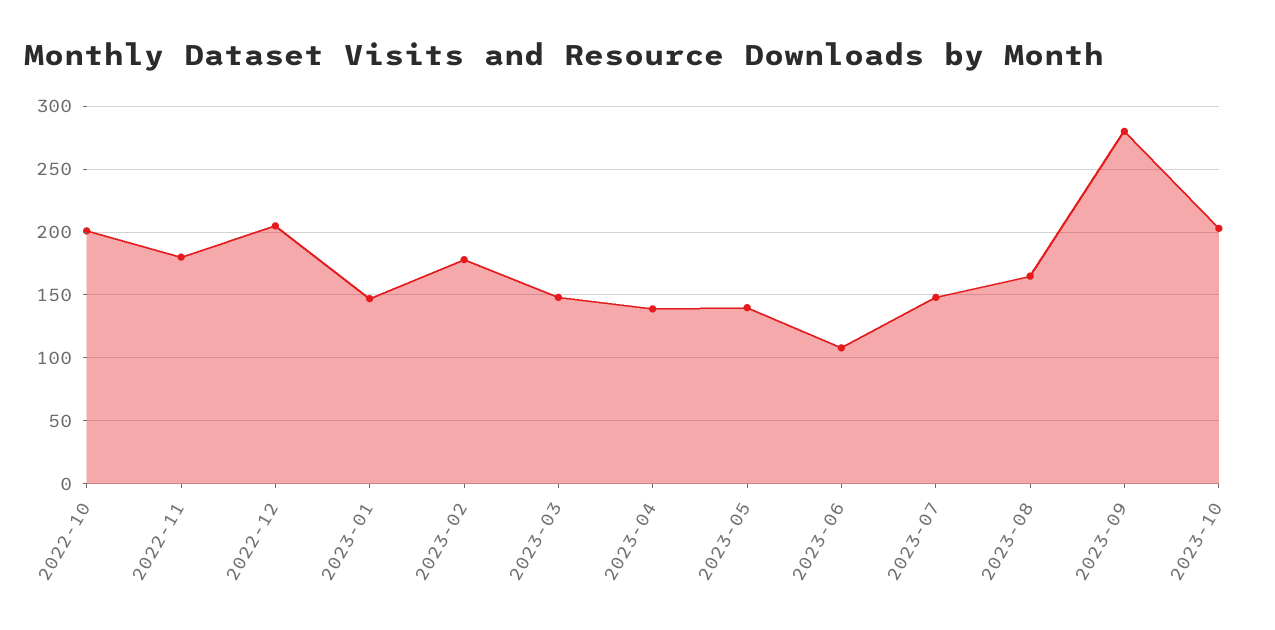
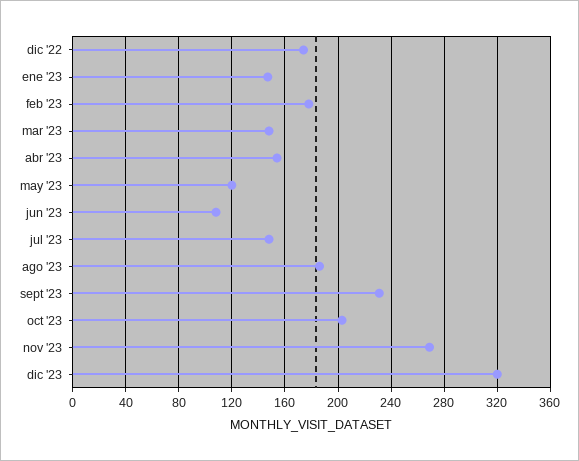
2022-10: 200 -> none
2022-11: 180 -> none
2022-12: 205 -> 175
2023-04: 140 -> 155
2023-05: 140 -> 120
2023-08: 165 -> 185
2023-09: 280 -> 230
nov '23: none -> 270
dic '23: none -> 320

